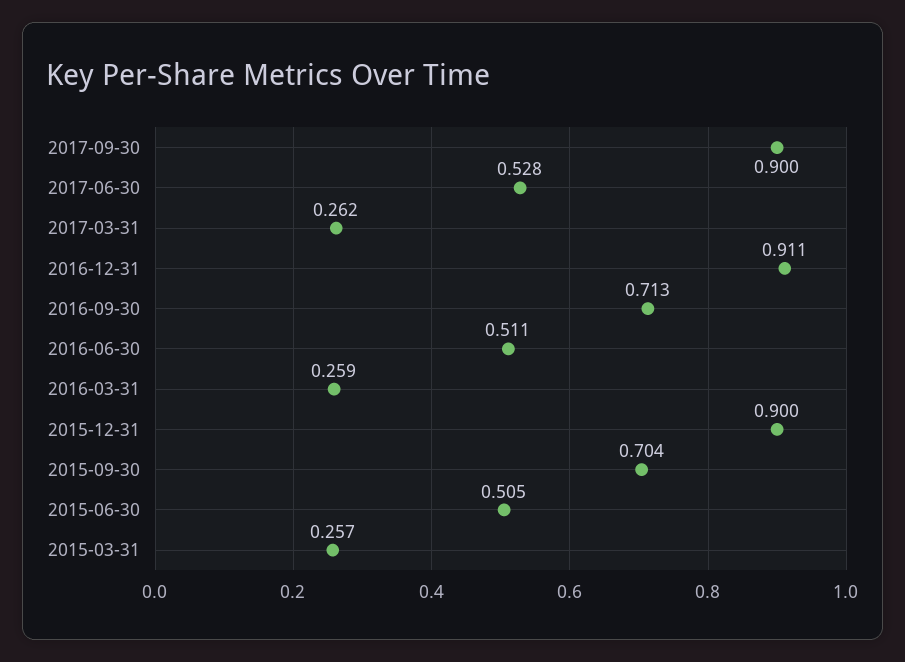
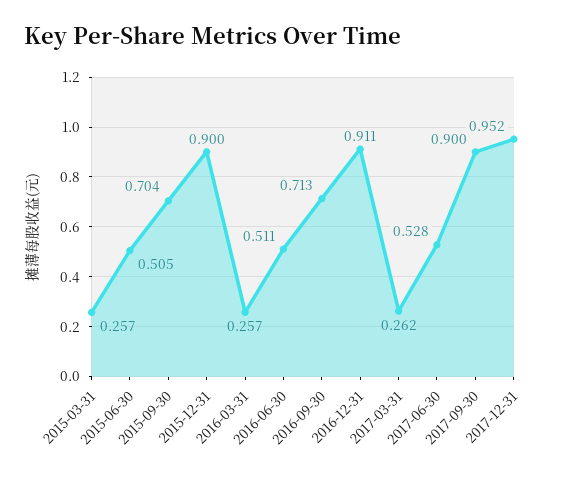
2016-03-31: 0.259 -> 0.257
2017-12-31: none -> 0.952

